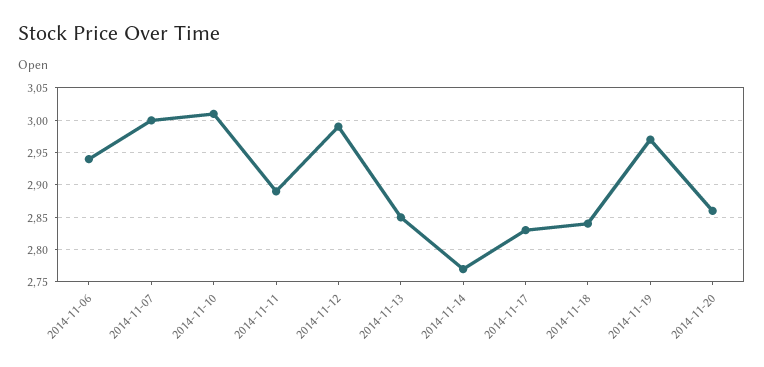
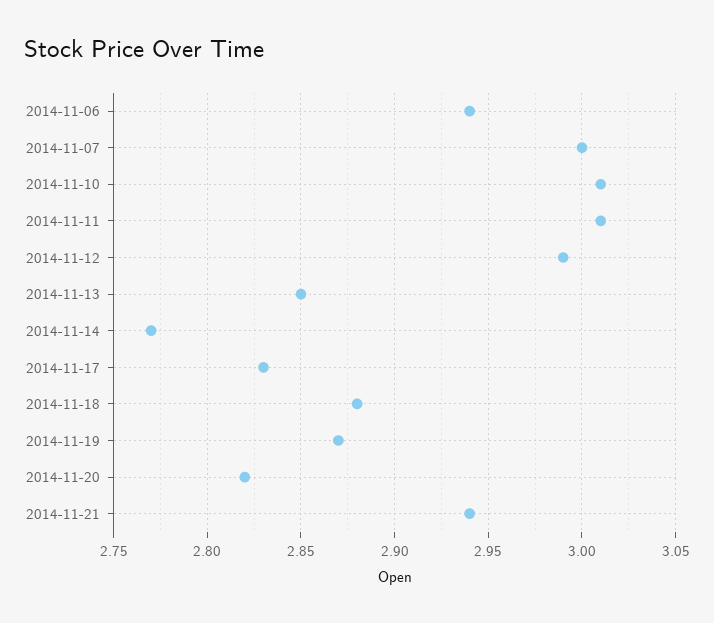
2014-11-11: 2.89 -> 3.01
2014-11-18: 2.84 -> 2.88
2014-11-19: 2.97 -> 2.87
2014-11-20: 2.86 -> 2.82
2014-11-21: none -> 2.94

